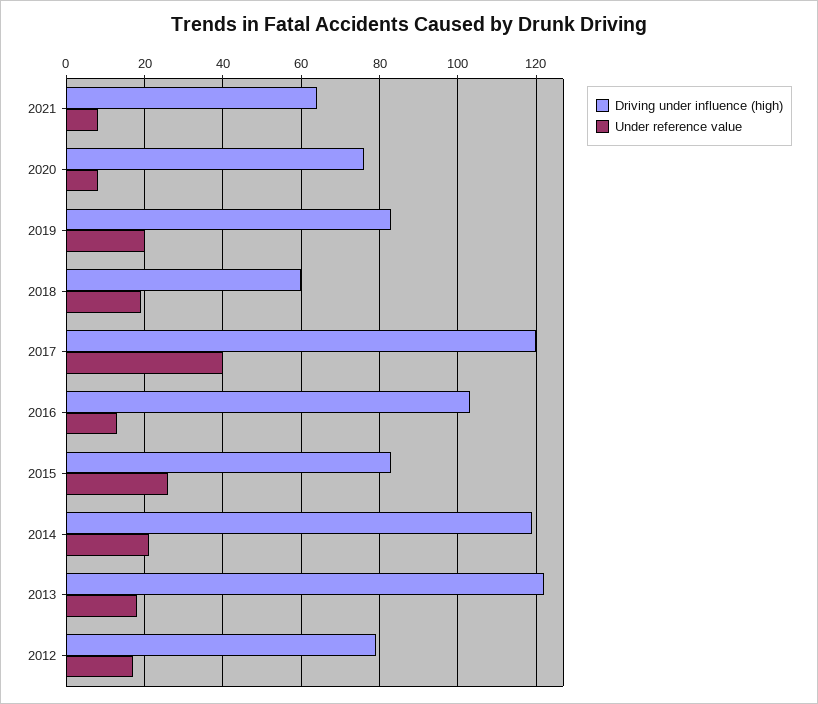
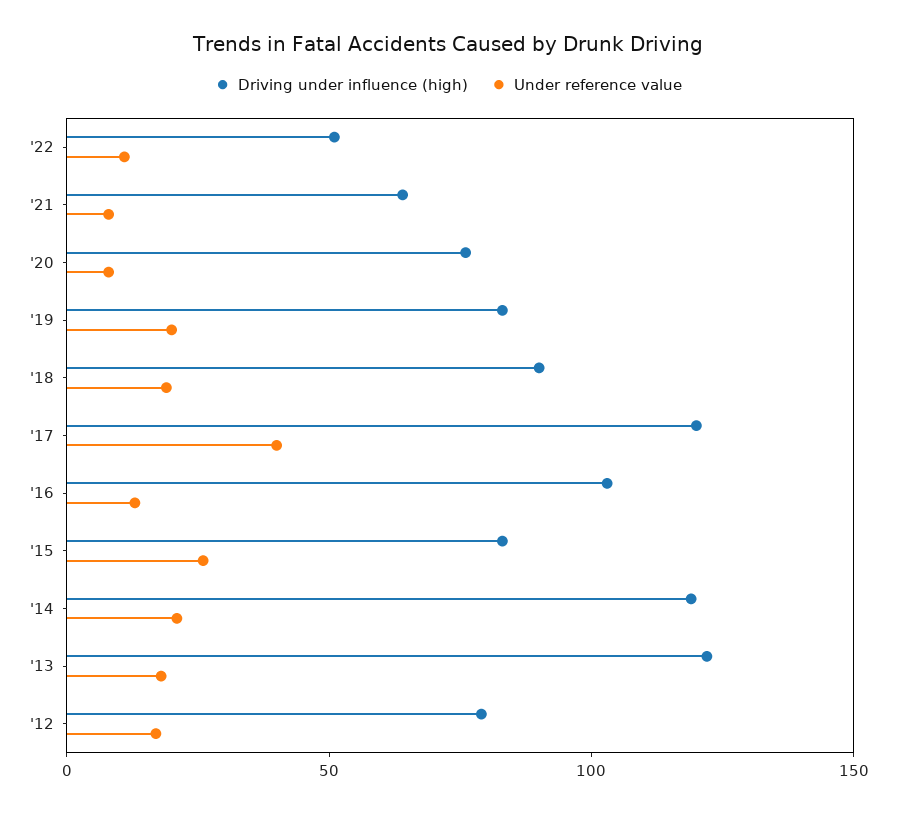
Driving under influence (high), 2018: 60 -> 90
Driving under influence (high), '22: none -> 50
Under reference value, '22: none -> 10

